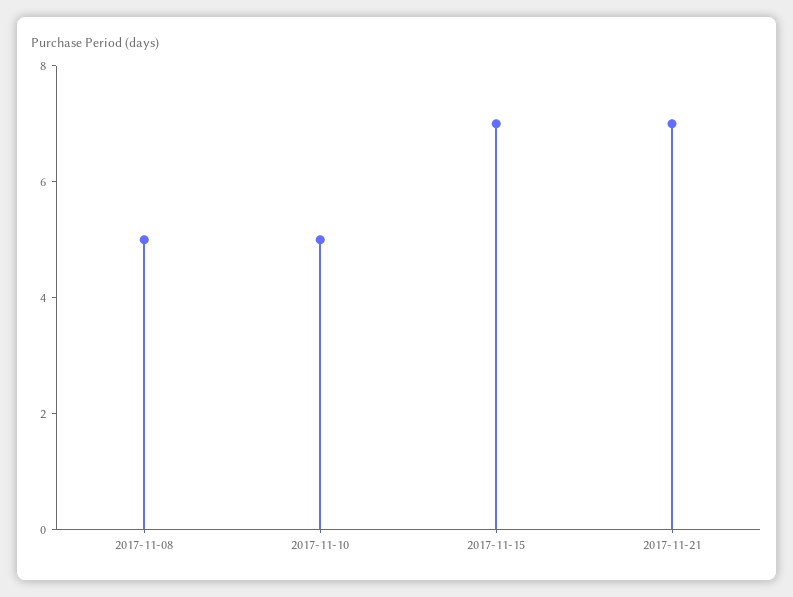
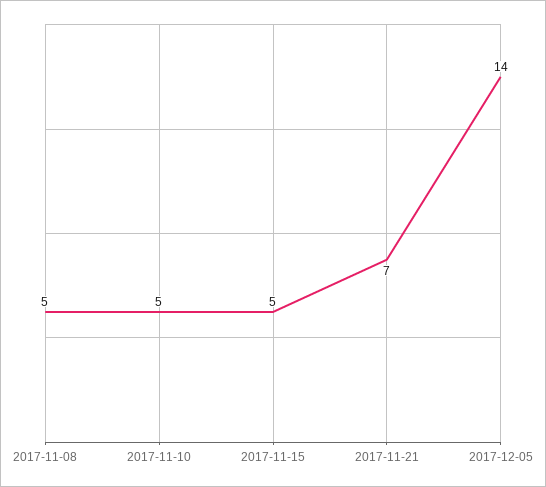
2017-11-15: 7 -> 5
2017-12-05: none -> 14

